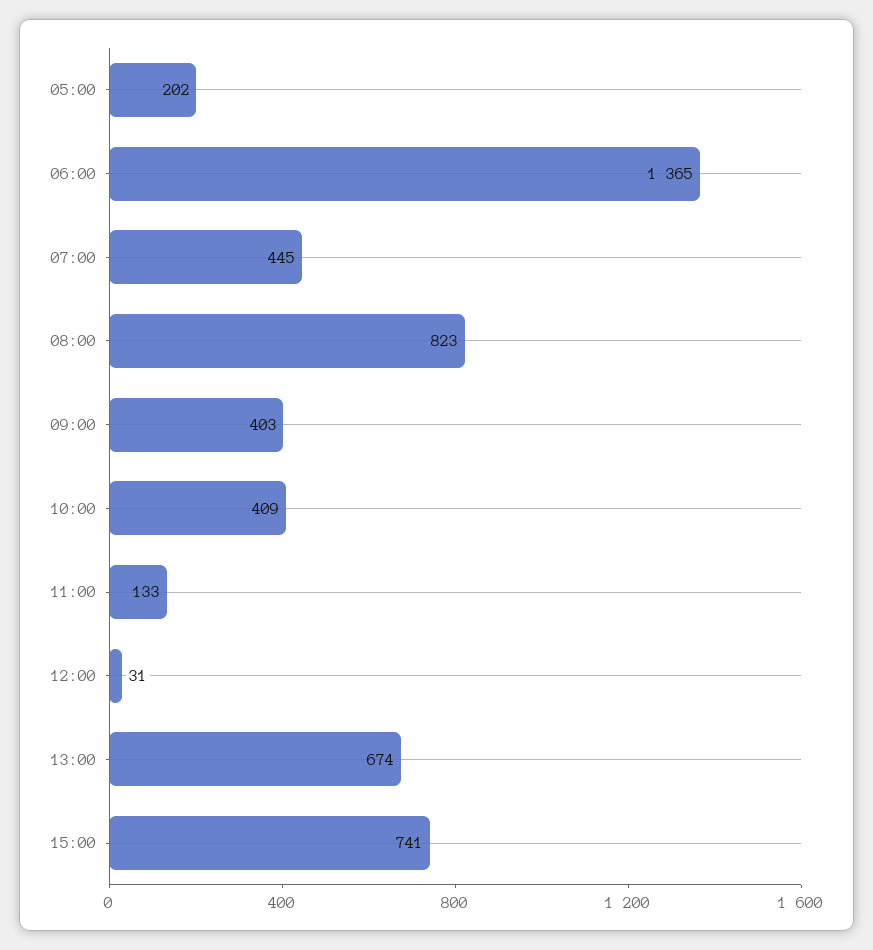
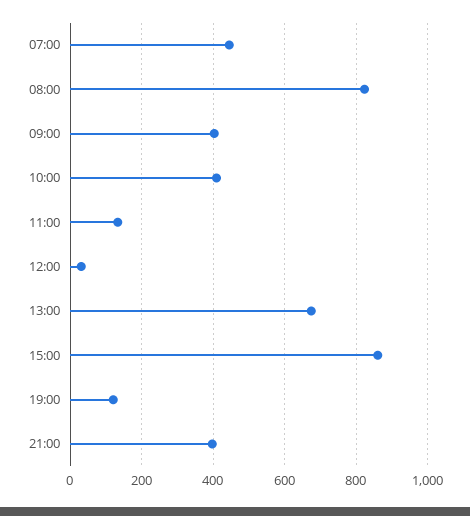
05:00: 202 -> none
06:00: 1365 -> none
15:00: 741 -> 860
19:00: none -> 120
21:00: none -> 400

